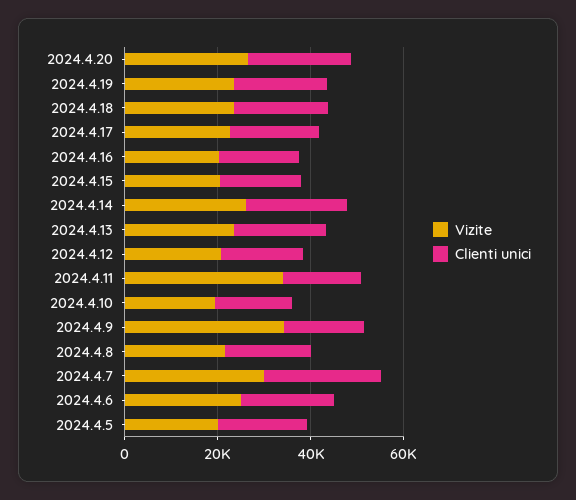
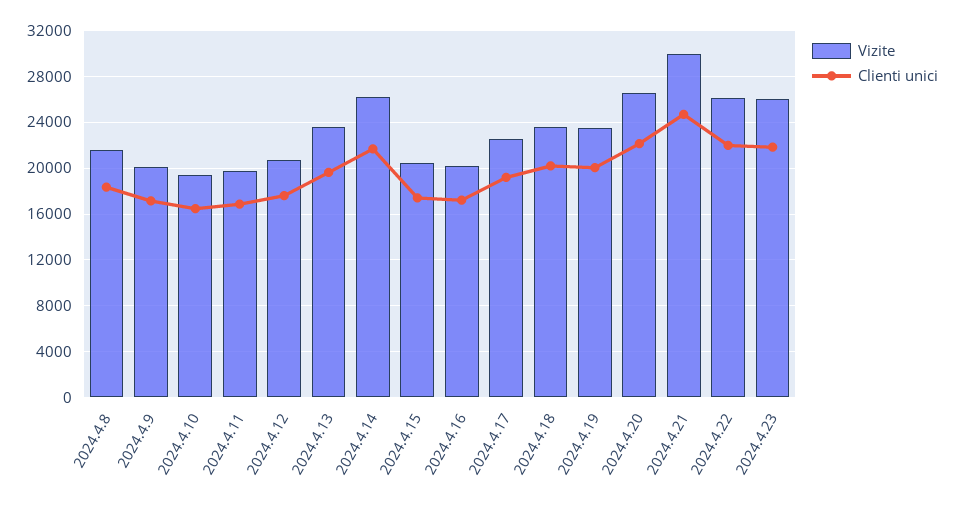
Vizite, 2024.4.11: 35000 -> 20000
Vizite, 2024.4.9: 35000 -> 20000
Vizite, 2024.4.7: 30000 -> none
Clienti unici, 2024.4.7: 25000 -> none
Vizite, 2024.4.6: 25000 -> none
Clienti unici, 2024.4.6: 20000 -> none
Vizite, 2024.4.5: 20000 -> none
Clienti unici, 2024.4.5: 20000 -> none
Vizite, 2024.4.21: none -> 30000
Clienti unici, 2024.4.21: none -> 25000
Vizite, 2024.4.22: none -> 26000
Clienti unici, 2024.4.22: none -> 22000
Vizite, 2024.4.23: none -> 26000
Clienti unici, 2024.4.23: none -> 22000

